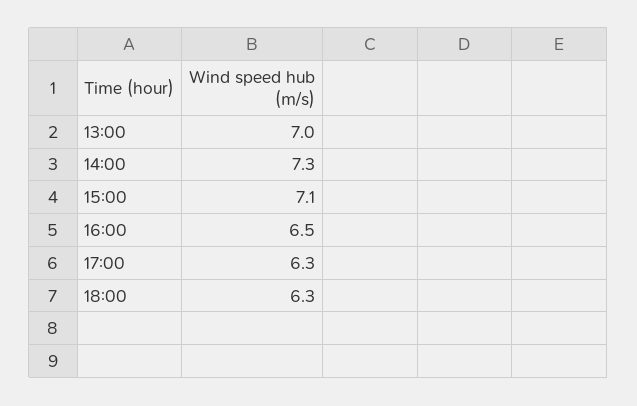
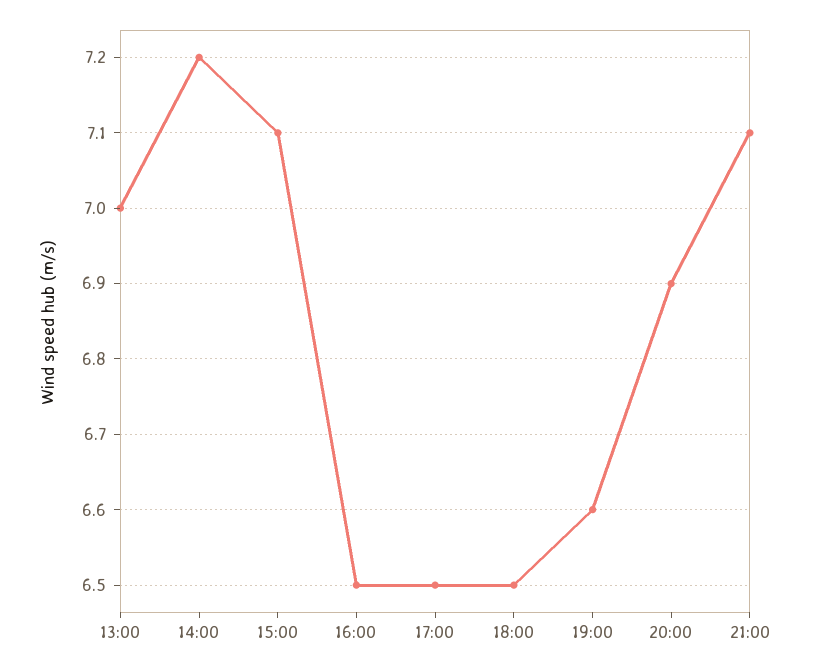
14:00: 7.3 -> 7.2
17:00: 6.3 -> 6.5
18:00: 6.3 -> 6.5
19:00: none -> 6.6
20:00: none -> 6.9
21:00: none -> 7.1

